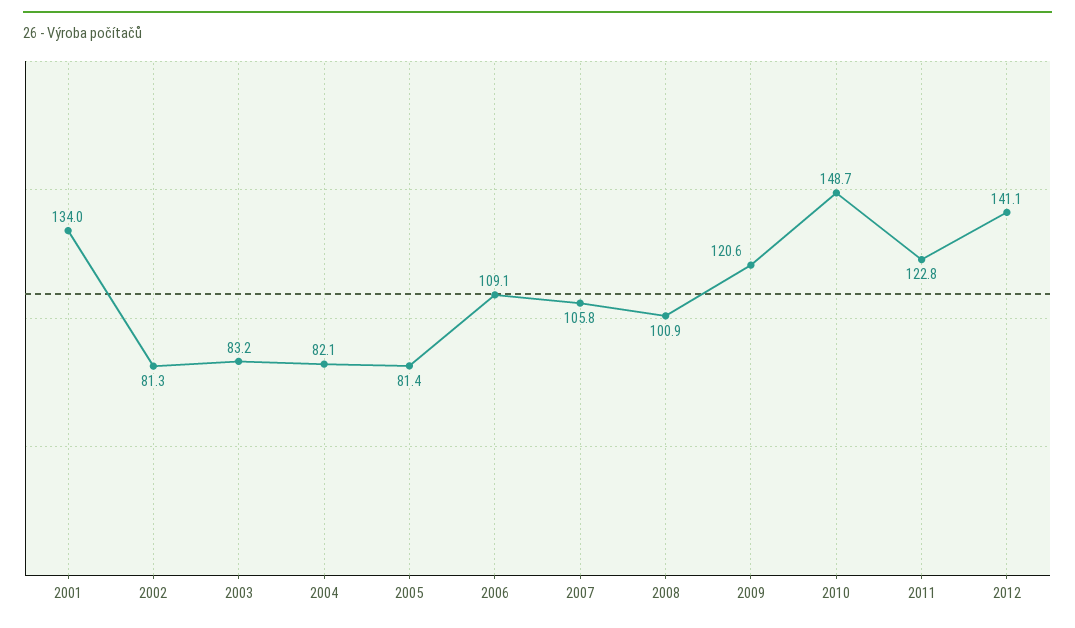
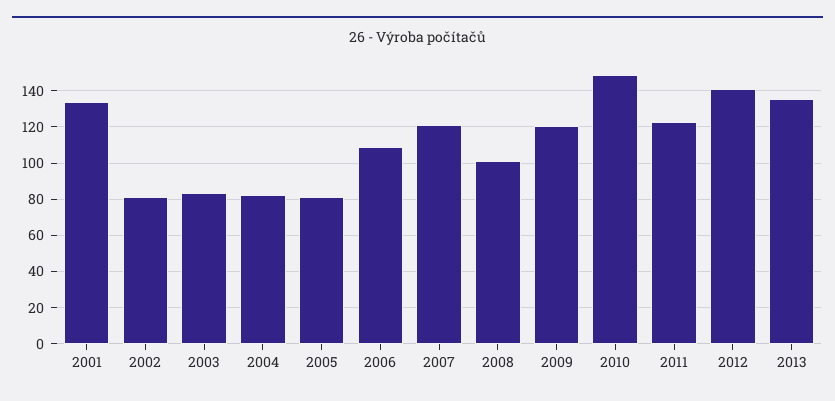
2007: 105.8 -> 120
2013: none -> 135

